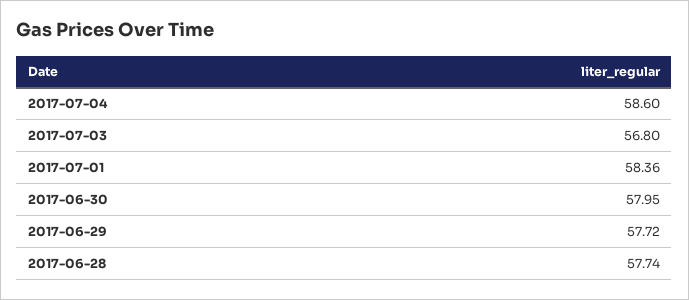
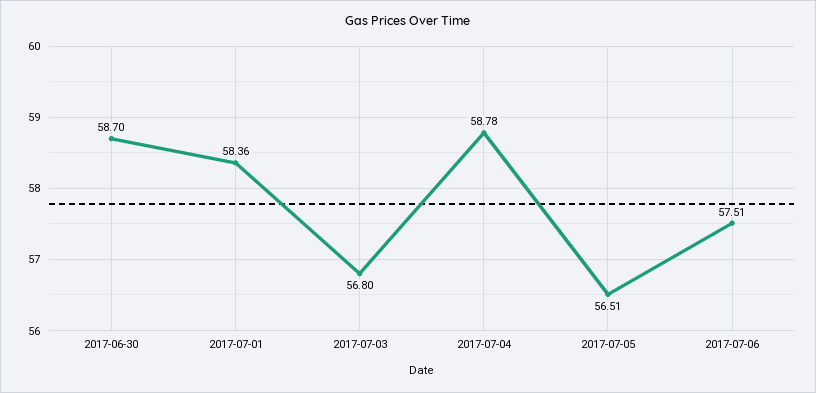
2017-07-04: 58.6 -> 58.78
2017-06-30: 57.95 -> 58.7
2017-06-29: 57.72 -> none
2017-06-28: 57.74 -> none
2017-07-05: none -> 56.51
2017-07-06: none -> 57.51

